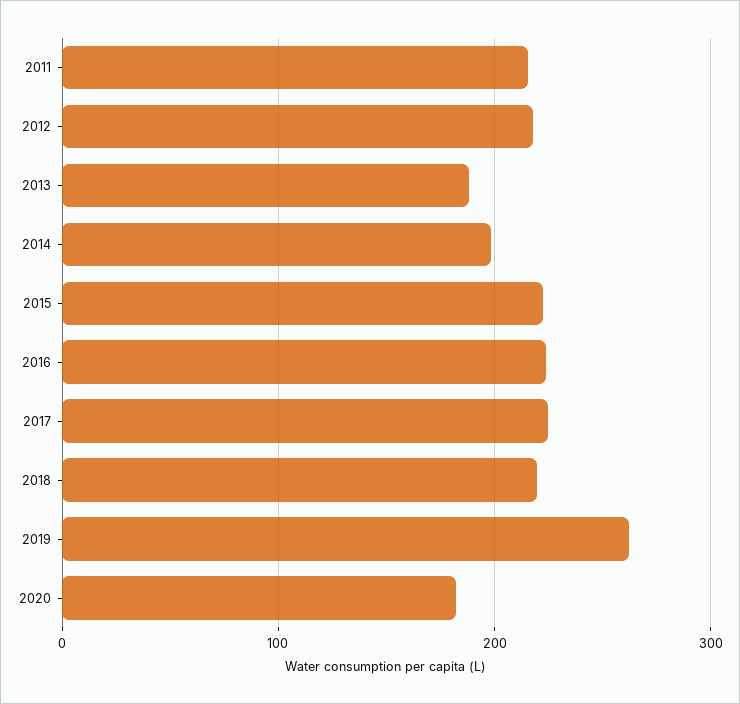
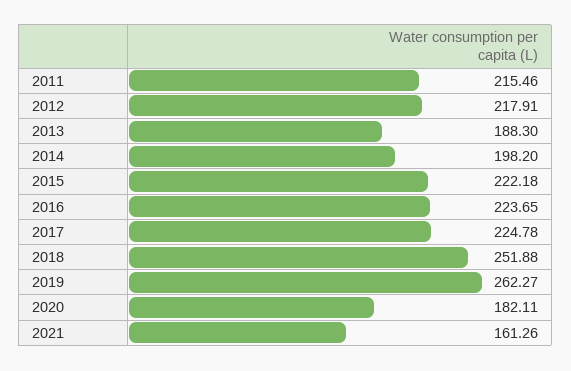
2018: 220 -> 251.88
2021: none -> 161.26

